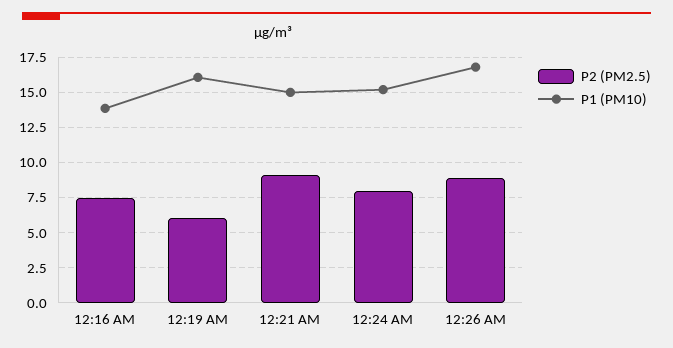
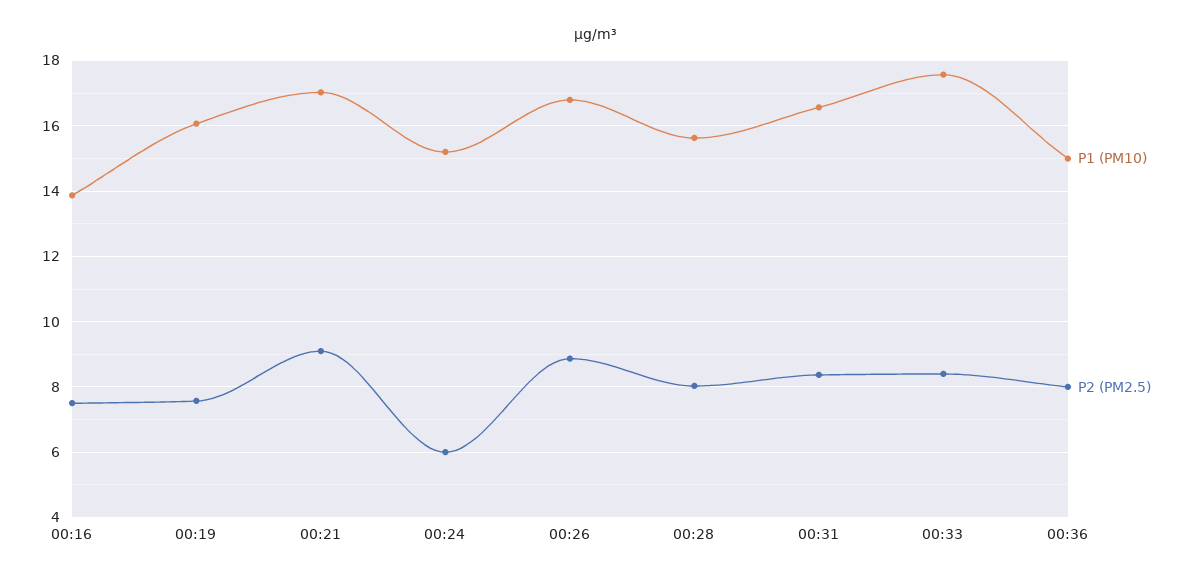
P2 (PM2.5), 12:19 AM: 6 -> 7.6
P1 (PM10), 12:21 AM: 15 -> 17
P2 (PM2.5), 12:24 AM: 8 -> 6
P1 (PM10), 00:28: none -> 15.6
P2 (PM2.5), 00:28: none -> 8
P1 (PM10), 00:31: none -> 16.6
P2 (PM2.5), 00:31: none -> 8.4
P1 (PM10), 00:33: none -> 17.6
P2 (PM2.5), 00:33: none -> 8.4
P1 (PM10), 00:36: none -> 15
P2 (PM2.5), 00:36: none -> 8

